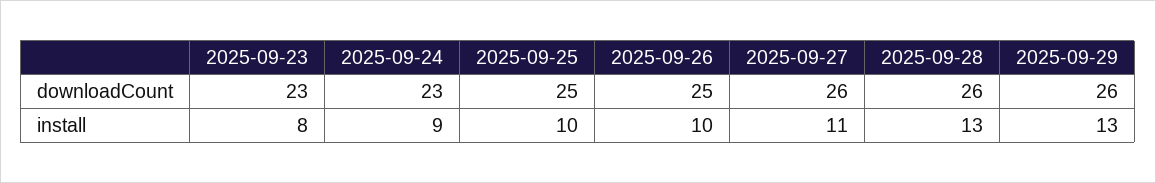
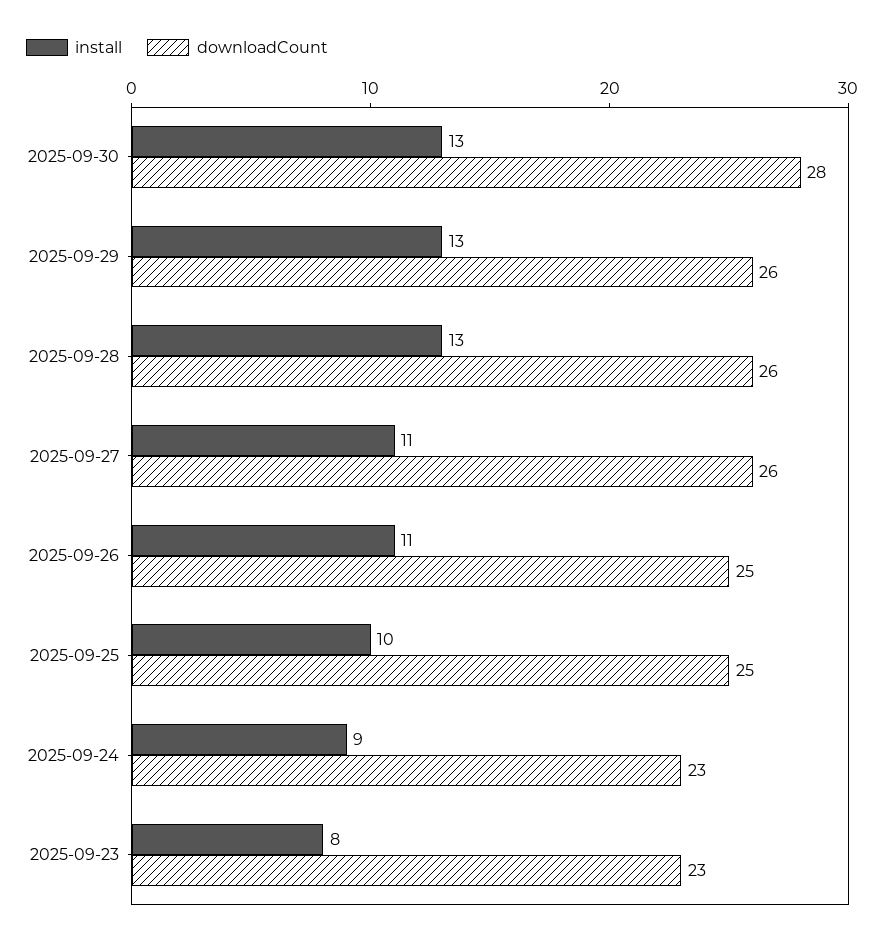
install, 2025-09-26: 10 -> 11
install, 2025-09-30: none -> 13
downloadCount, 2025-09-30: none -> 28

